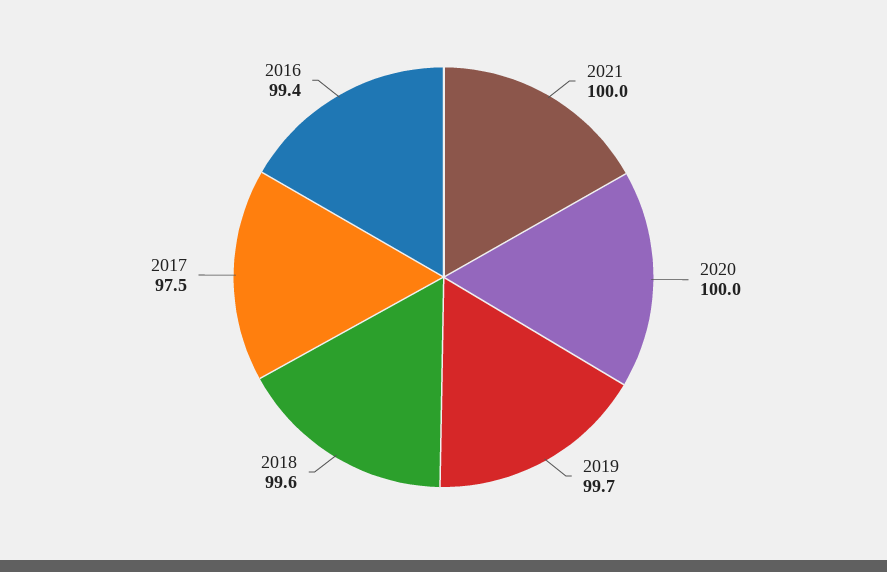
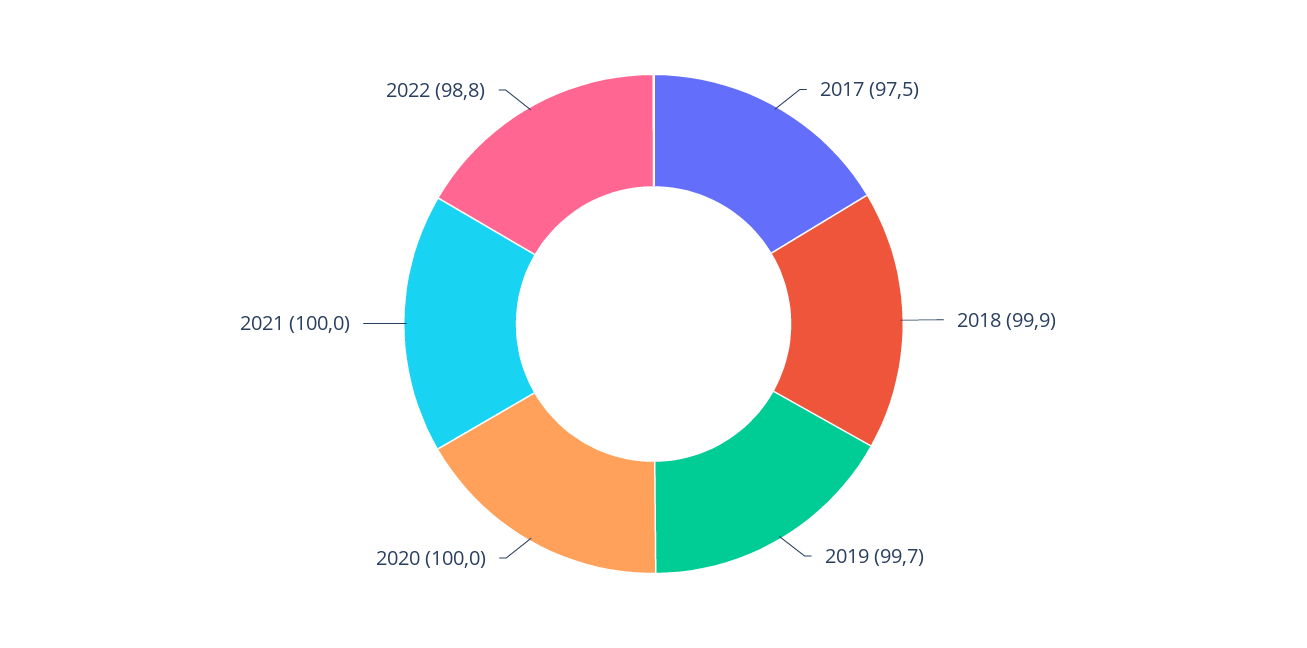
2018: 99.6 -> 99.9
2016: 99.4 -> none
2022: none -> 98.8

